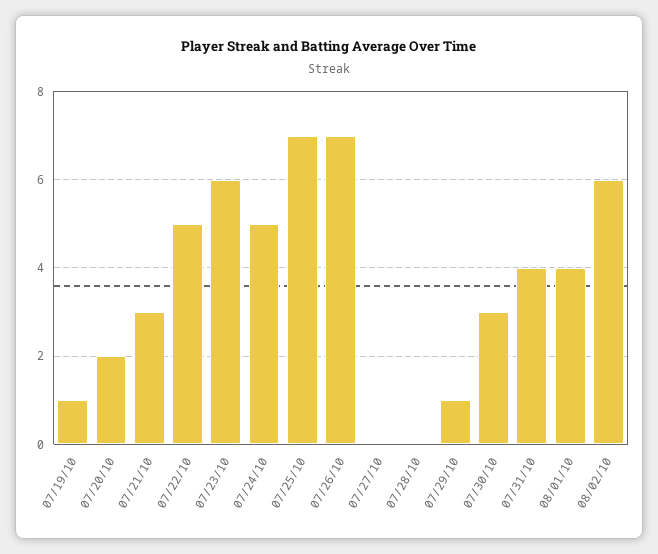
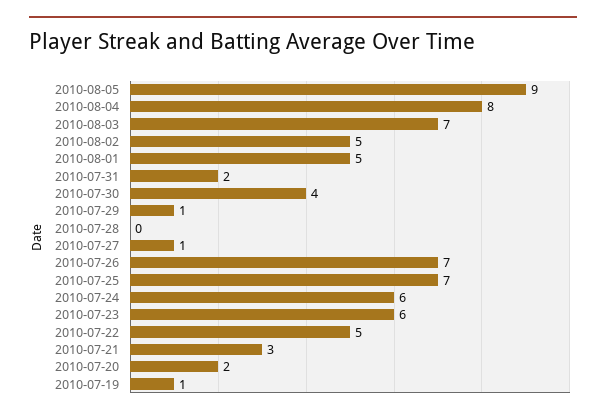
07/24/10: 5 -> 6
07/27/10: 0 -> 1
07/30/10: 3 -> 4
07/31/10: 4 -> 2
08/01/10: 4 -> 5
08/02/10: 6 -> 5
2010-08-05: none -> 9
2010-08-04: none -> 8
2010-08-03: none -> 7

